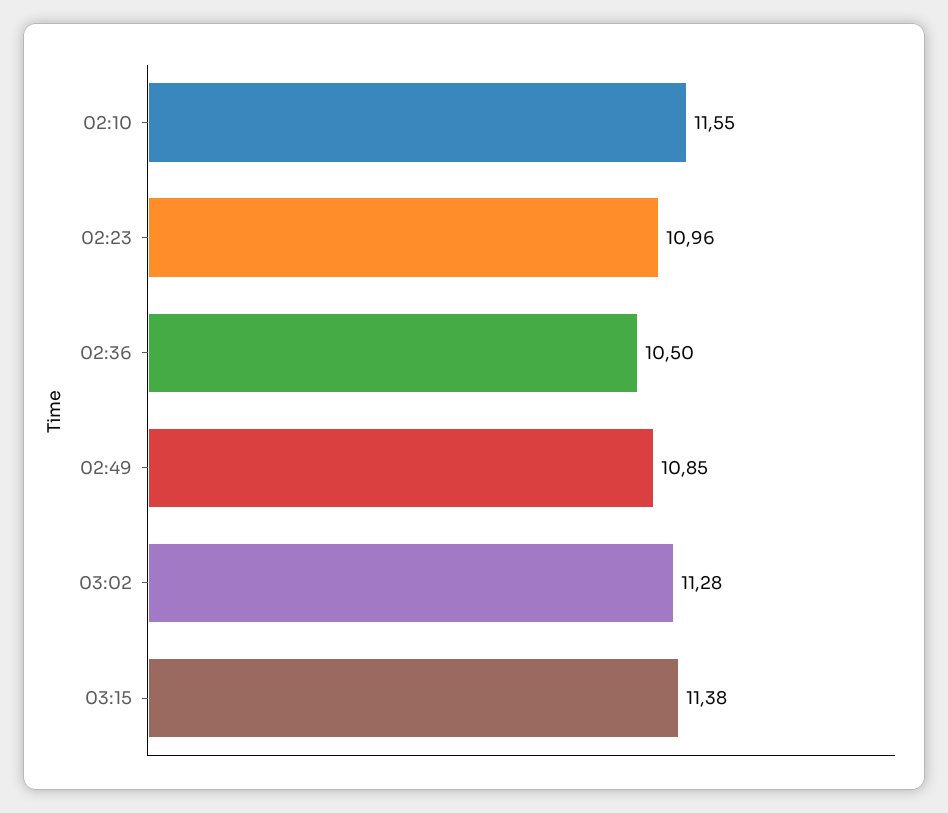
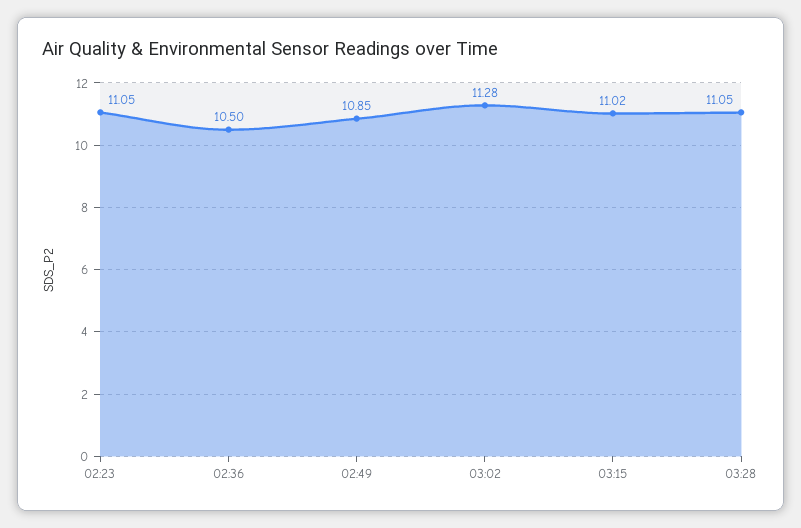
02:10: 11.55 -> none
02:23: 10.96 -> 11.05
03:15: 11.38 -> 11.02
03:28: none -> 11.05

